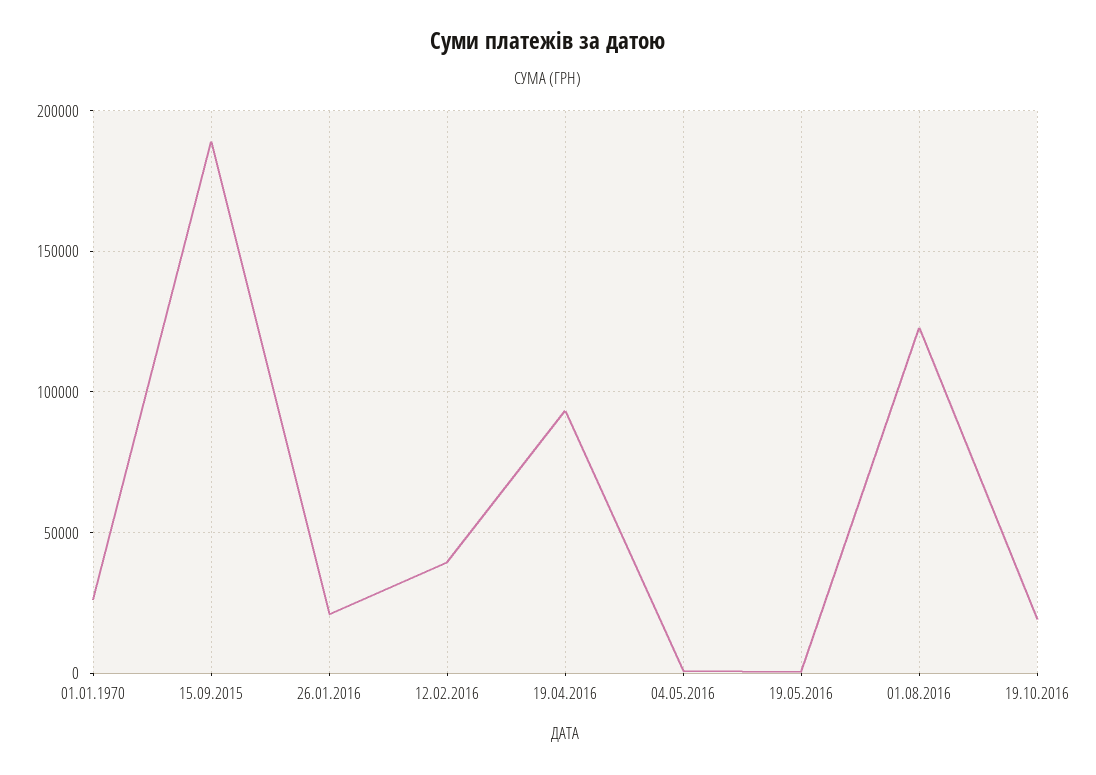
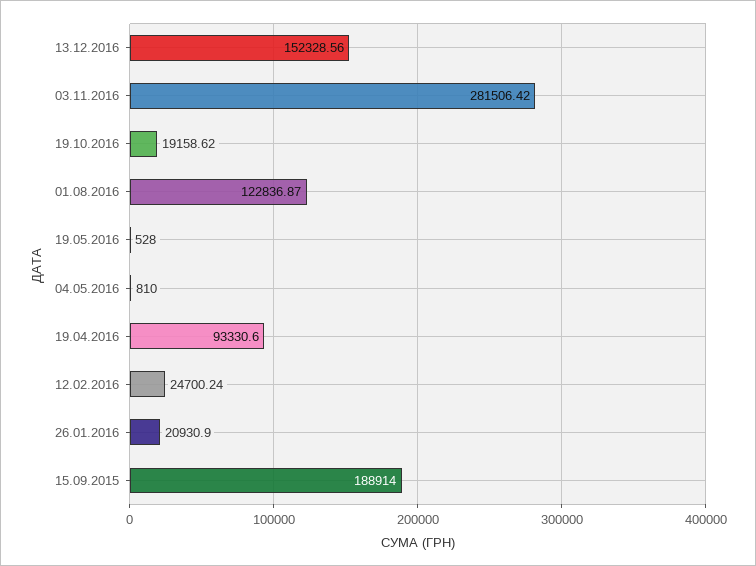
01.01.1970: 25000 -> none
12.02.2016: 40000 -> 24700.24
13.12.2016: none -> 152328.56
03.11.2016: none -> 281506.42

